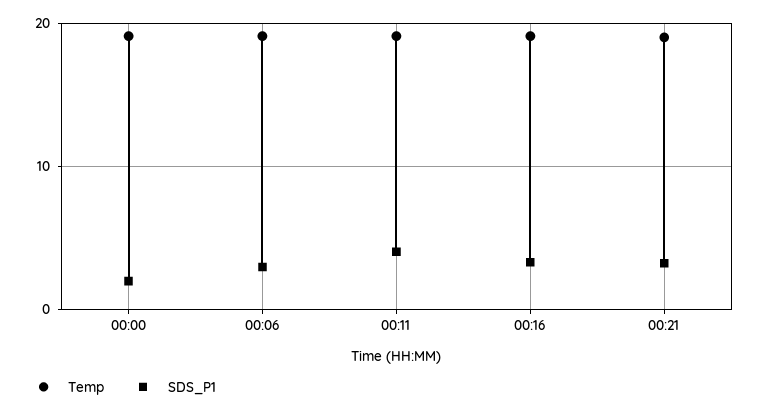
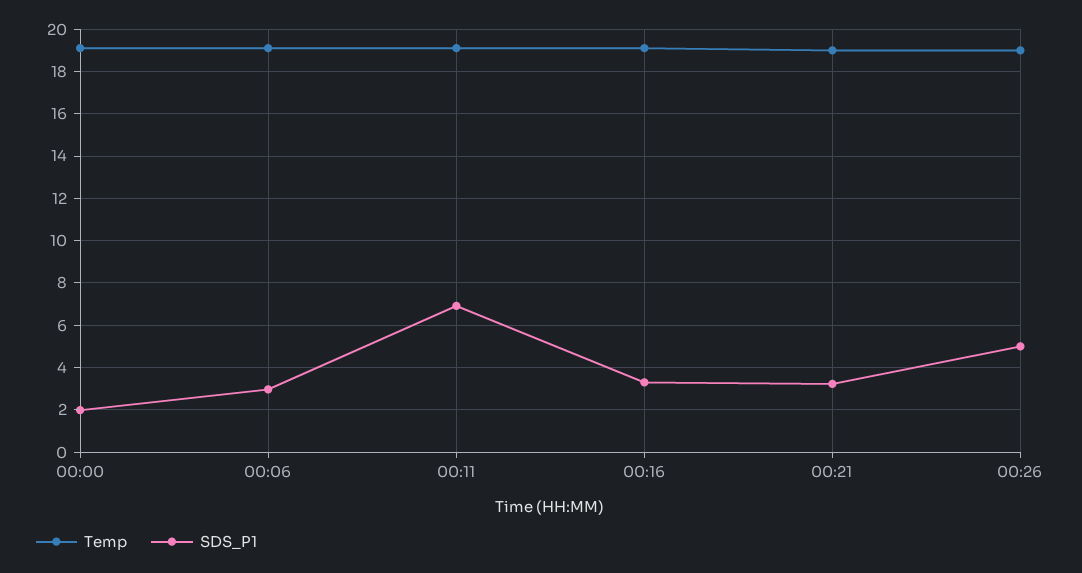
SDS_P1, 00:11: 4 -> 7
Temp, 00:26: none -> 19
SDS_P1, 00:26: none -> 5

